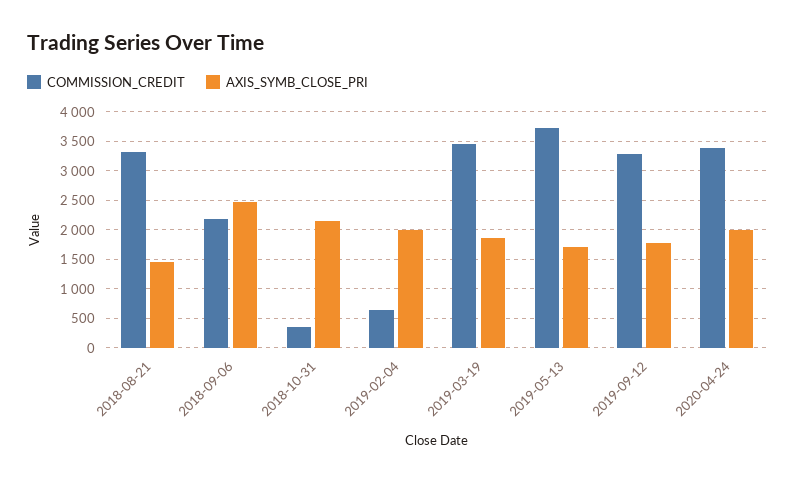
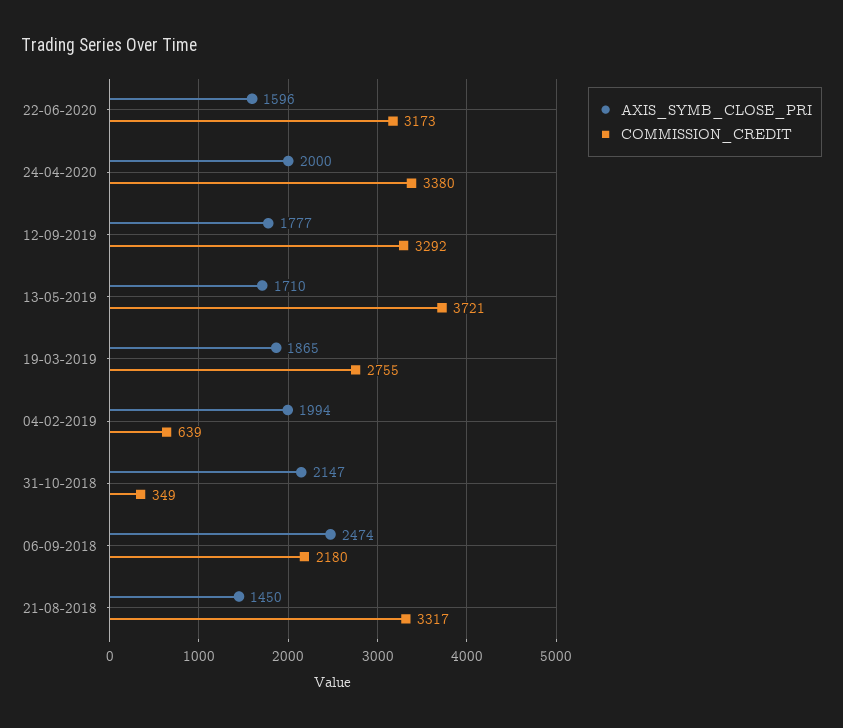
COMMISSION_CREDIT, 2019-03-19: 3500 -> 2755
AXIS_SYMB_CLOSE_PRI, 22-06-2020: none -> 1596
COMMISSION_CREDIT, 22-06-2020: none -> 3173

